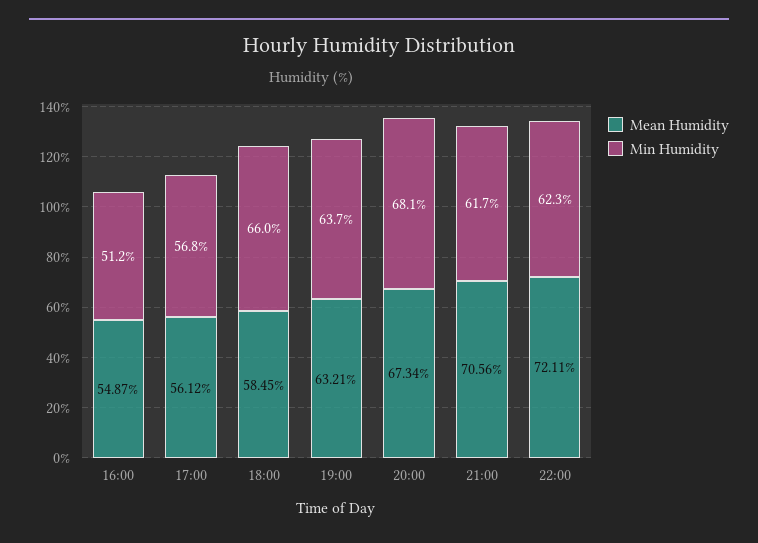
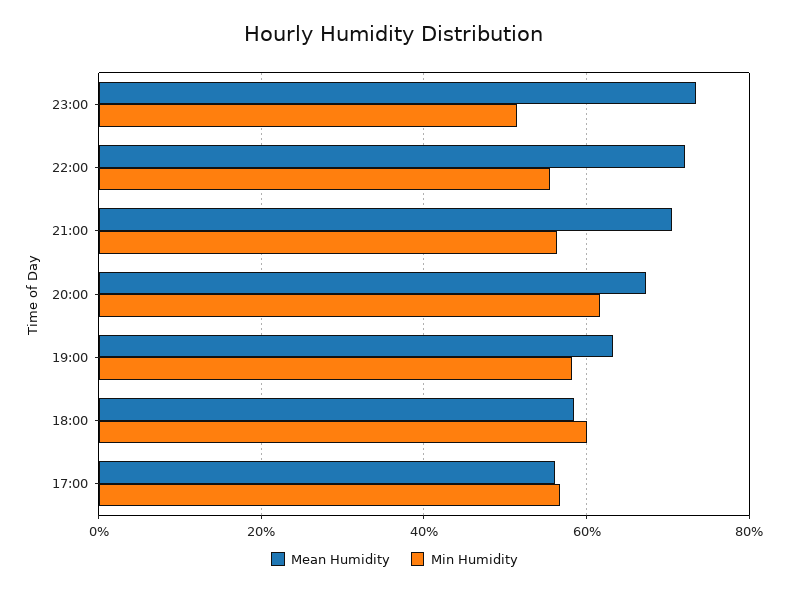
Mean Humidity, 16:00: 54.87 -> none
Min Humidity, 16:00: 51.2 -> none
Min Humidity, 18:00: 66 -> 60
Min Humidity, 19:00: 63.7 -> 58
Min Humidity, 20:00: 68.1 -> 62
Min Humidity, 21:00: 61.7 -> 56
Min Humidity, 22:00: 62.3 -> 56
Mean Humidity, 23:00: none -> 74
Min Humidity, 23:00: none -> 52

